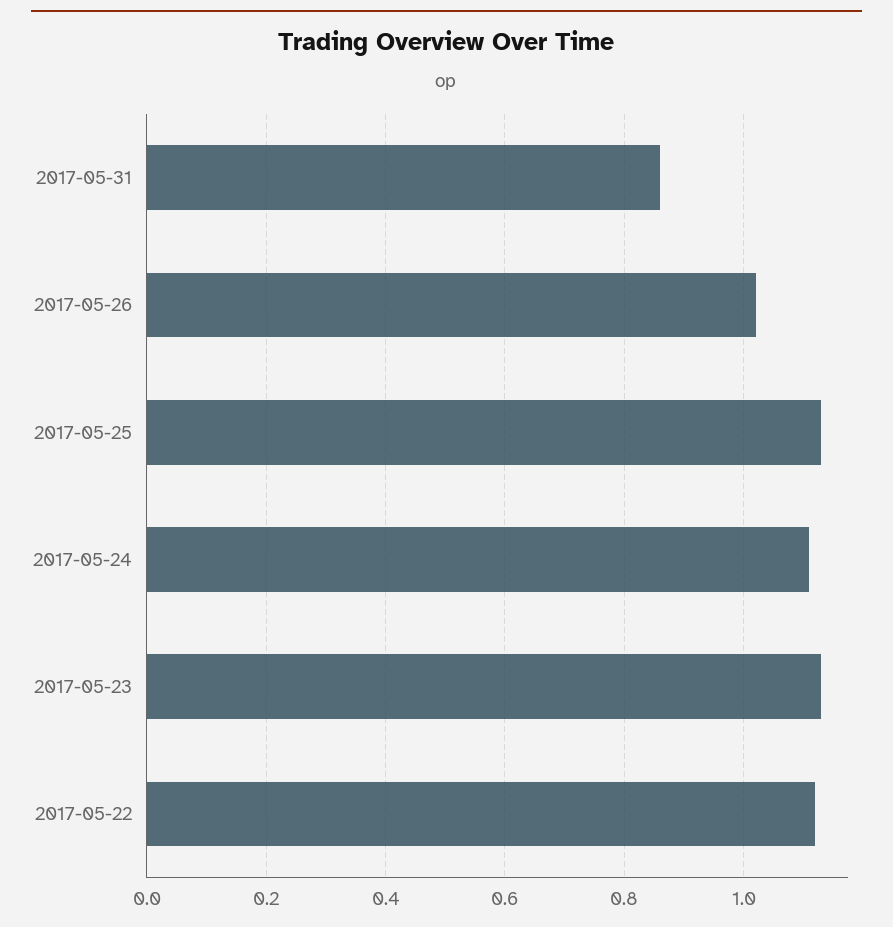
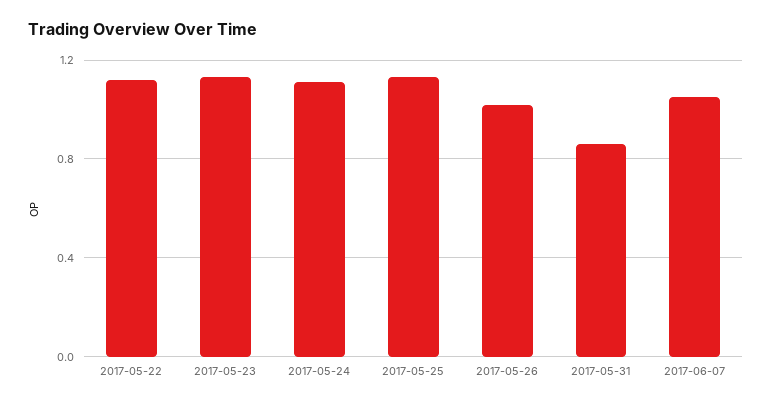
2017-06-07: none -> 1.05

